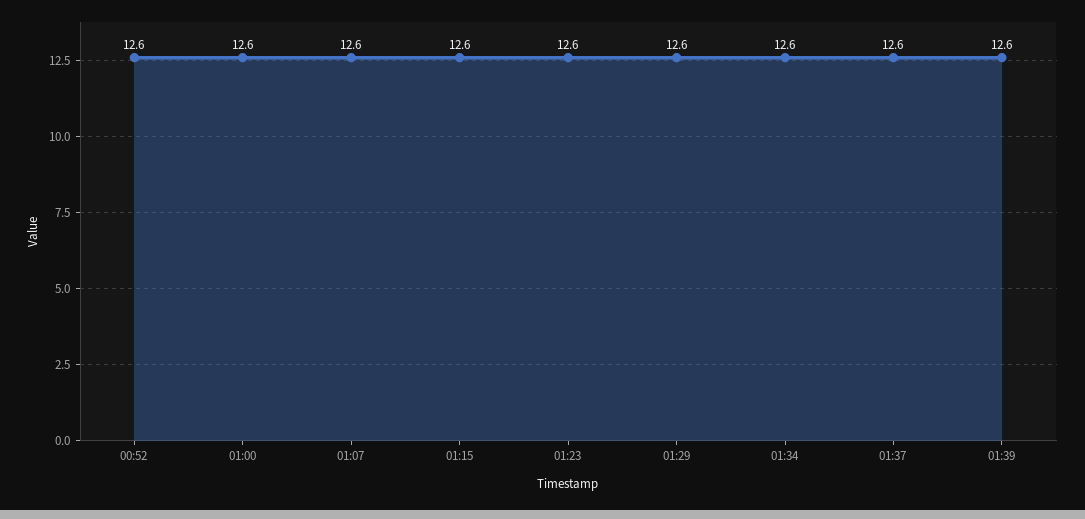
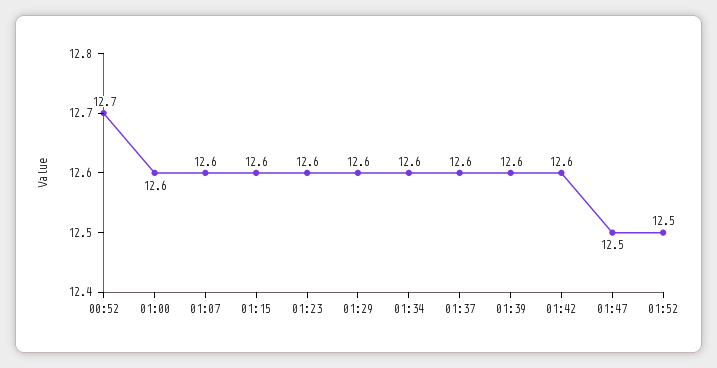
00:52: 12.6 -> 12.7
01:42: none -> 12.6
01:47: none -> 12.5
01:52: none -> 12.5

